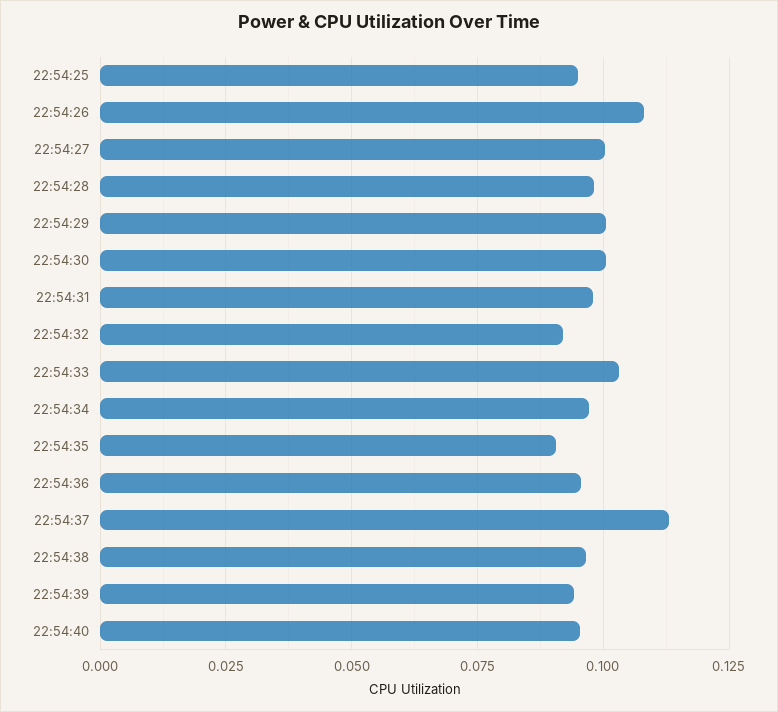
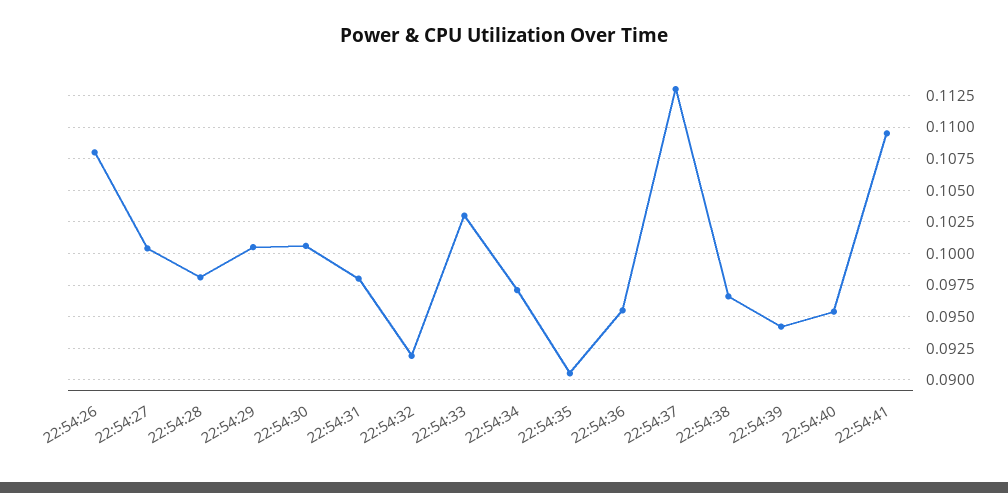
22:54:25: 0.095 -> none
22:54:41: none -> 0.1095

